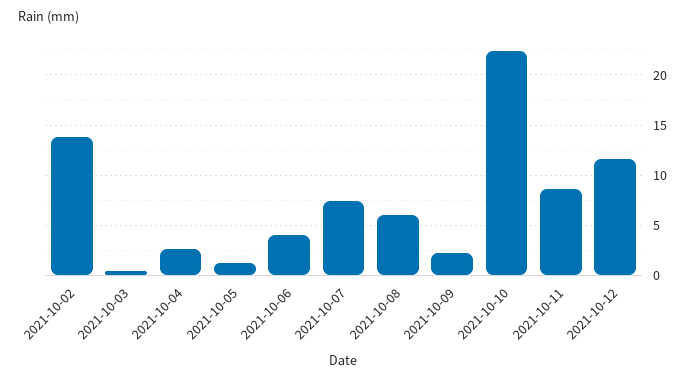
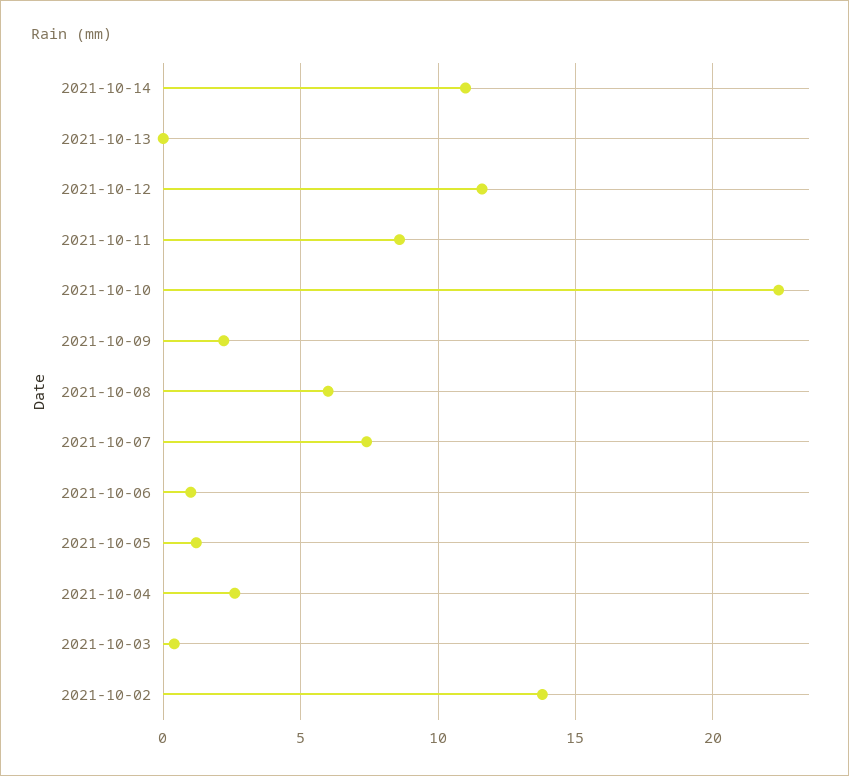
2021-10-06: 4 -> 1
2021-10-14: none -> 11
2021-10-13: none -> 0

